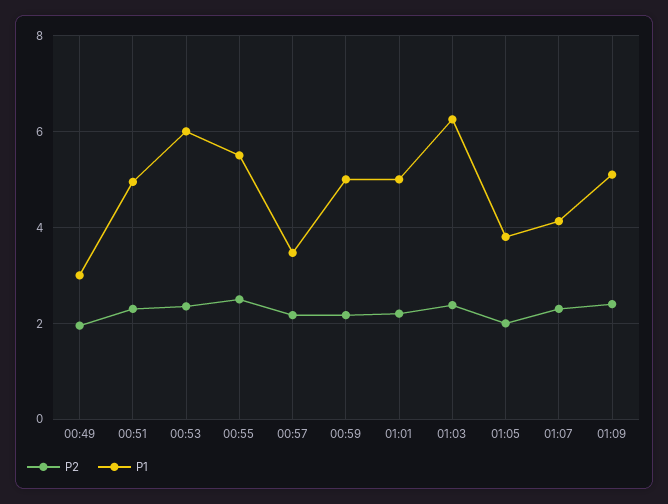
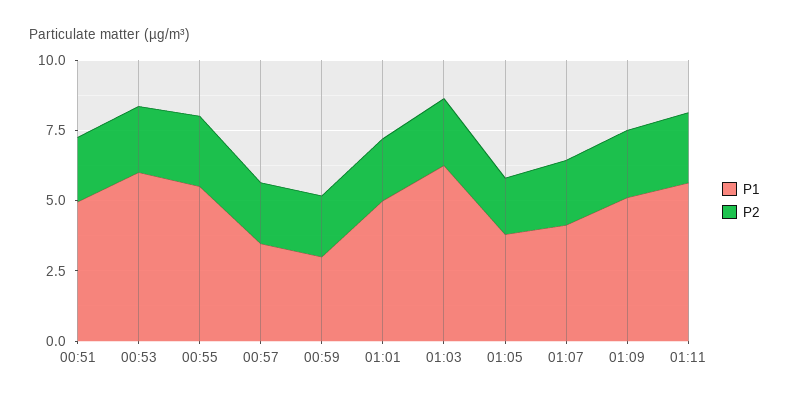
P2, 00:49: 2 -> none
P1, 00:49: 3 -> none
P1, 00:59: 5 -> 3
P1, 01:11: none -> 5.5
P2, 01:11: none -> 2.5

